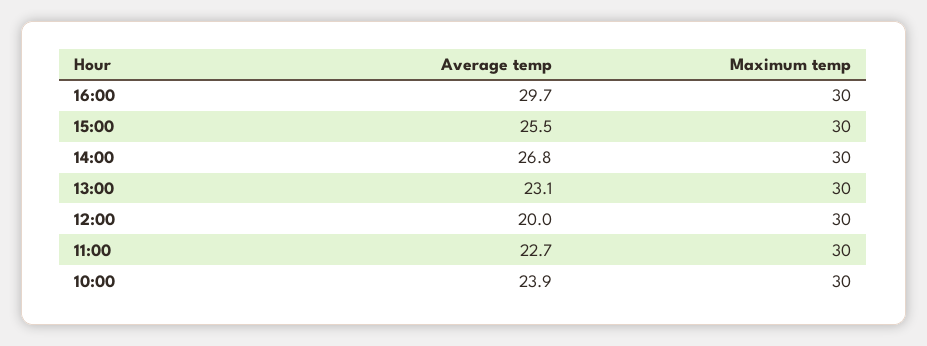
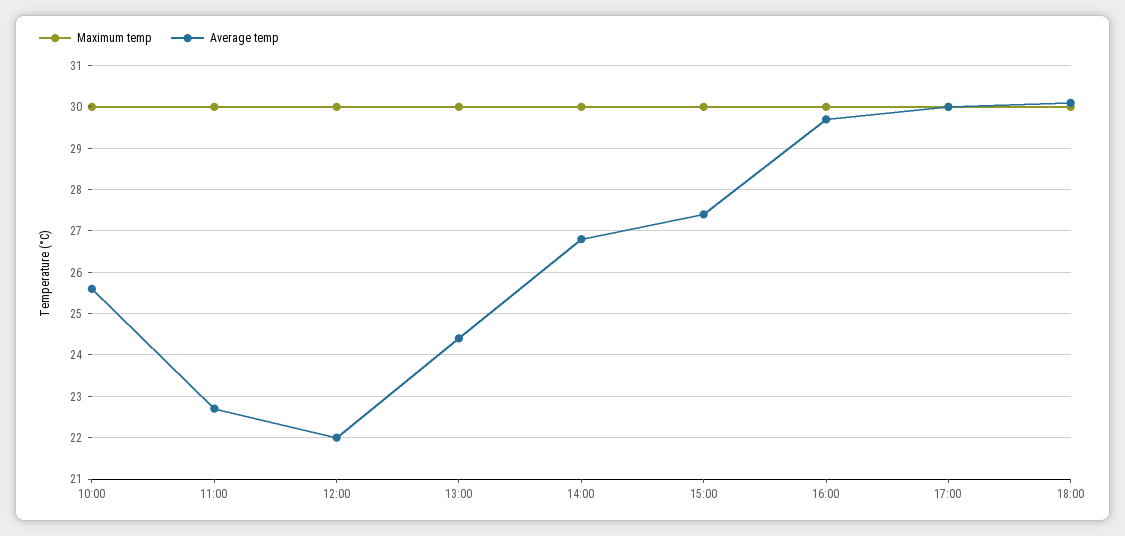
Average temp, 15:00: 25.5 -> 27.5
Average temp, 13:00: 23.1 -> 24.5
Average temp, 12:00: 20 -> 22
Average temp, 10:00: 23.9 -> 25.5
Maximum temp, 17:00: none -> 30
Average temp, 17:00: none -> 30
Maximum temp, 18:00: none -> 30
Average temp, 18:00: none -> 30

